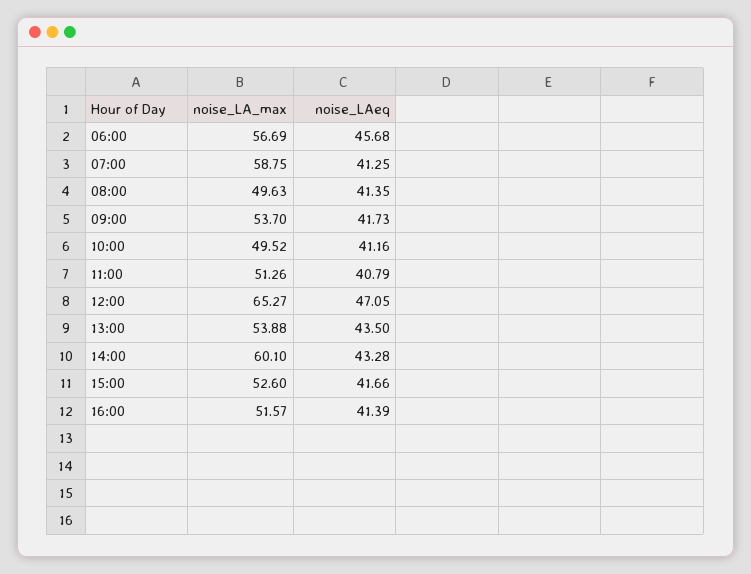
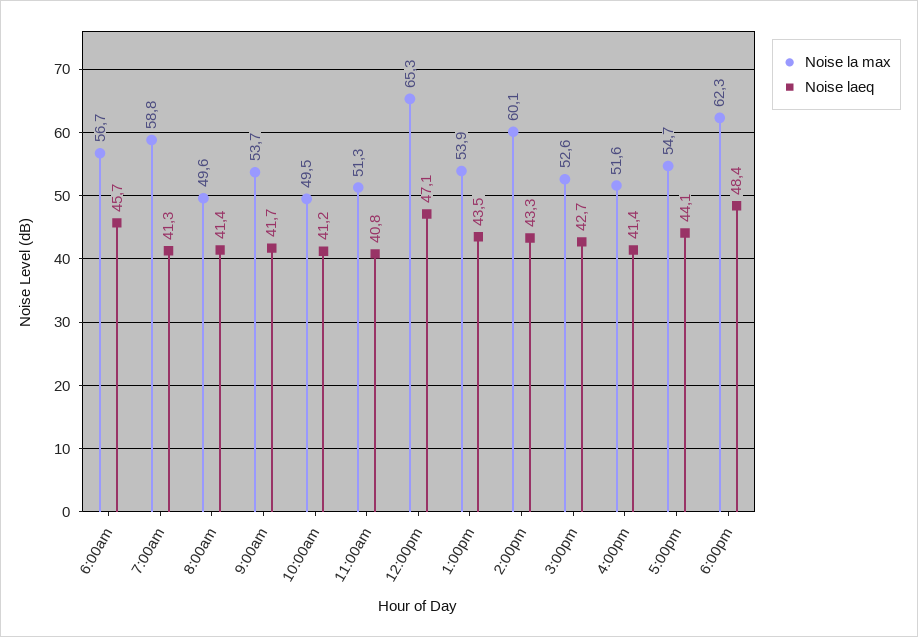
noise_LAeq, 15:00: 41.66 -> 42.7
noise_LA_max, 5:00pm: none -> 54.7
noise_LAeq, 5:00pm: none -> 44.1
noise_LA_max, 6:00pm: none -> 62.3
noise_LAeq, 6:00pm: none -> 48.4

